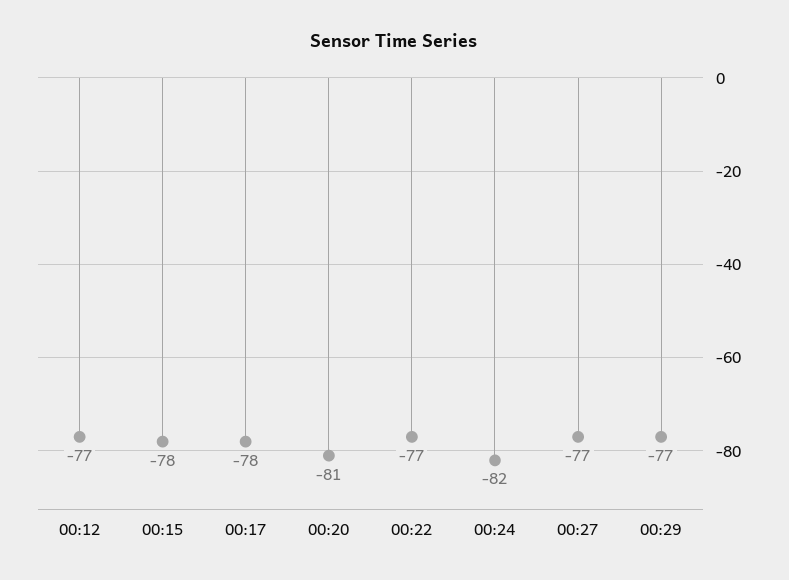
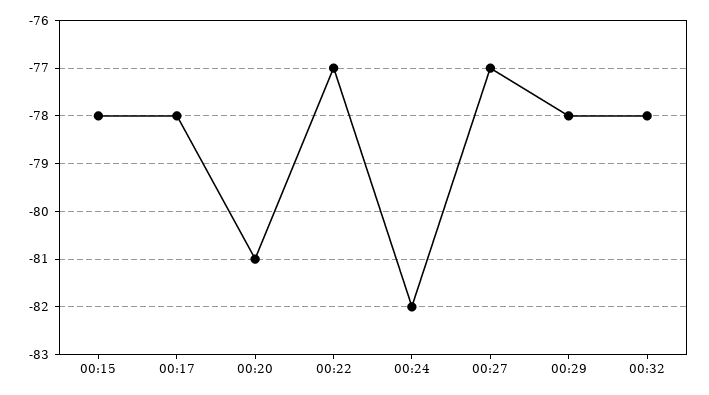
00:12: -77 -> none
00:29: -77 -> -78
00:32: none -> -78

